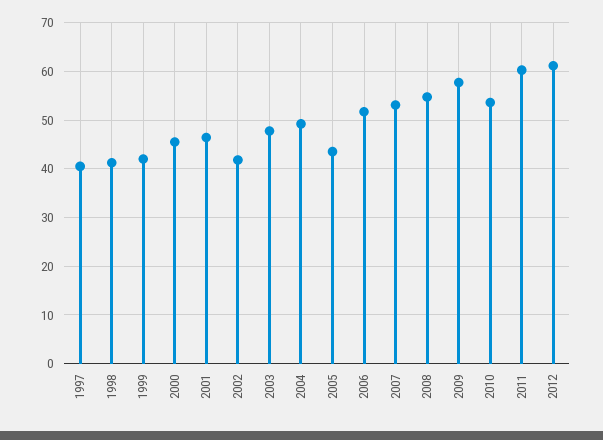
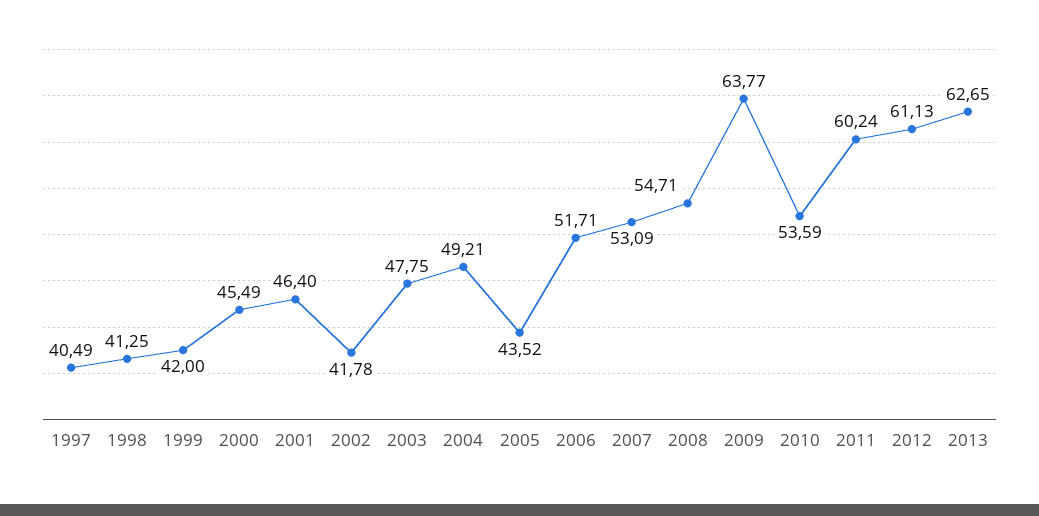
2009: 58 -> 63.77
2013: none -> 62.65

